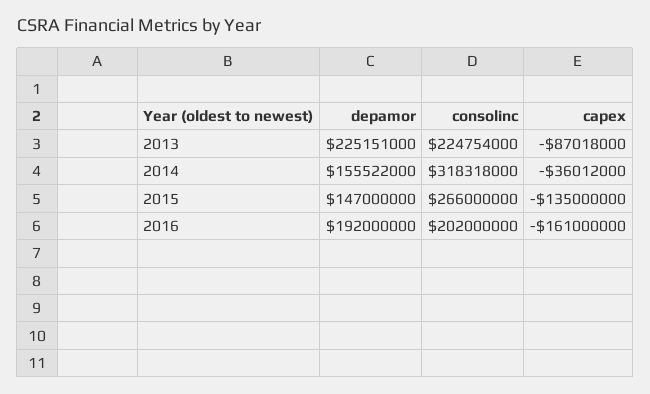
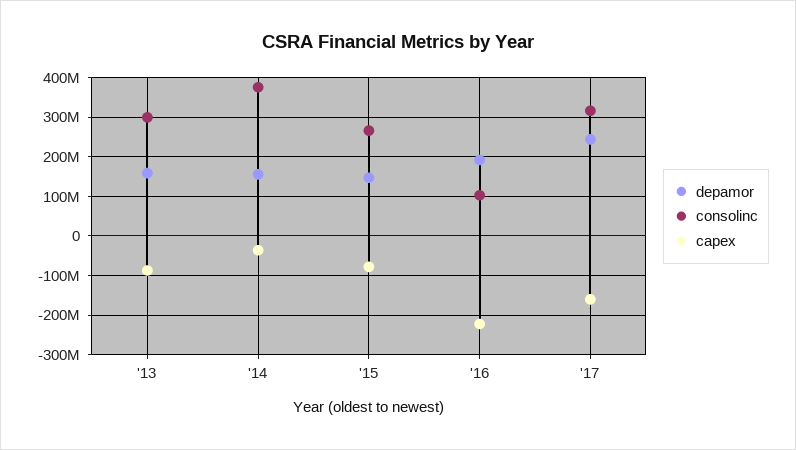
depamor, 2013: 225151000 -> 160000000
consolinc, 2013: 224754000 -> 300000000
consolinc, 2014: 318318000 -> 380000000
capex, 2015: -135000000 -> -80000000
consolinc, 2016: 202000000 -> 100000000
capex, 2016: -161000000 -> -220000000
depamor, '17: none -> 240000000
consolinc, '17: none -> 320000000
capex, '17: none -> -160000000

